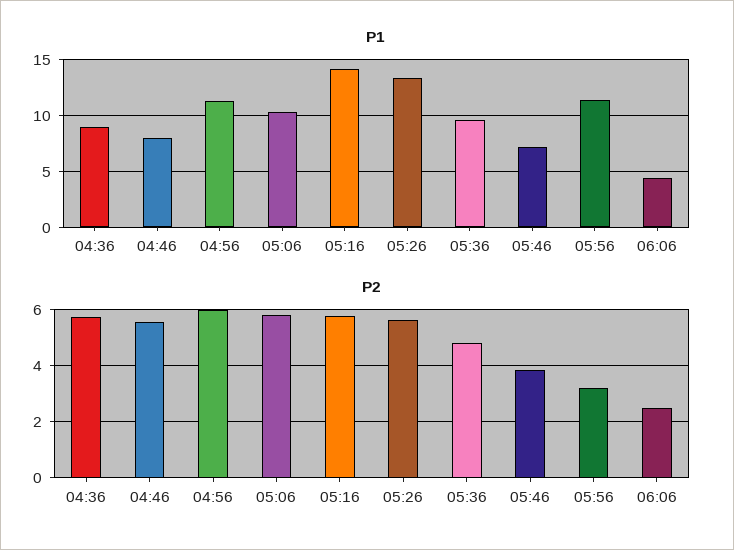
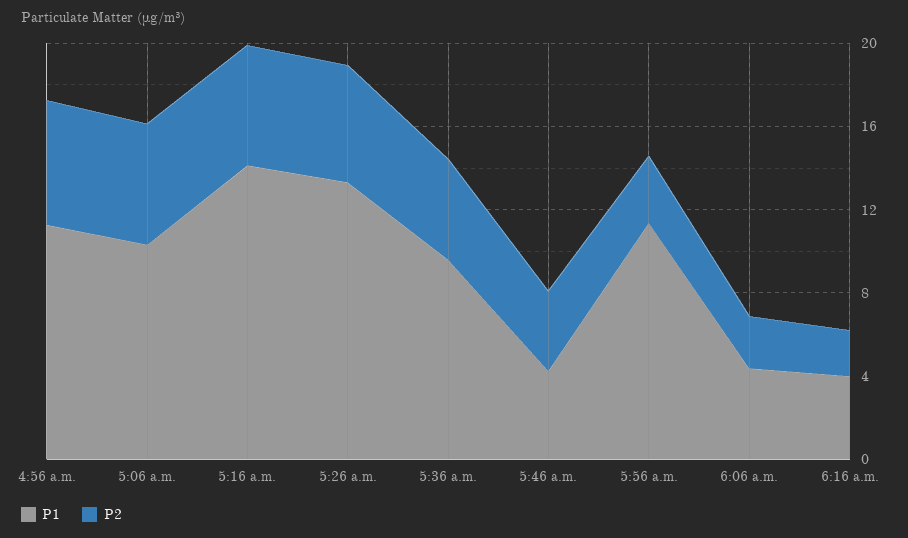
P1, 04:36: 9 -> none
P1, 04:46: 8 -> none
P1, 05:46: 7 -> 4
P2, 04:36: 5.75 -> none
P2, 04:46: 5.5 -> none
P1, 6:16 a.m.: none -> 4
P2, 6:16 a.m.: none -> 2

